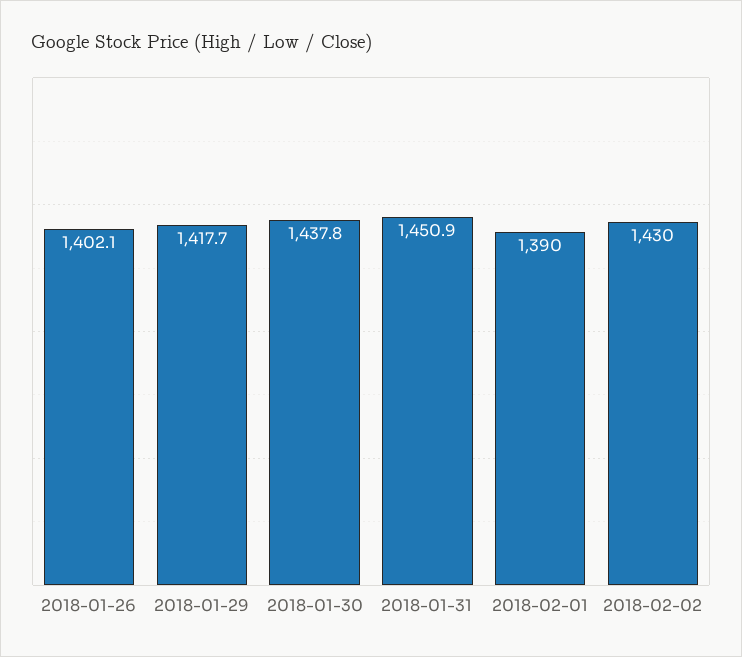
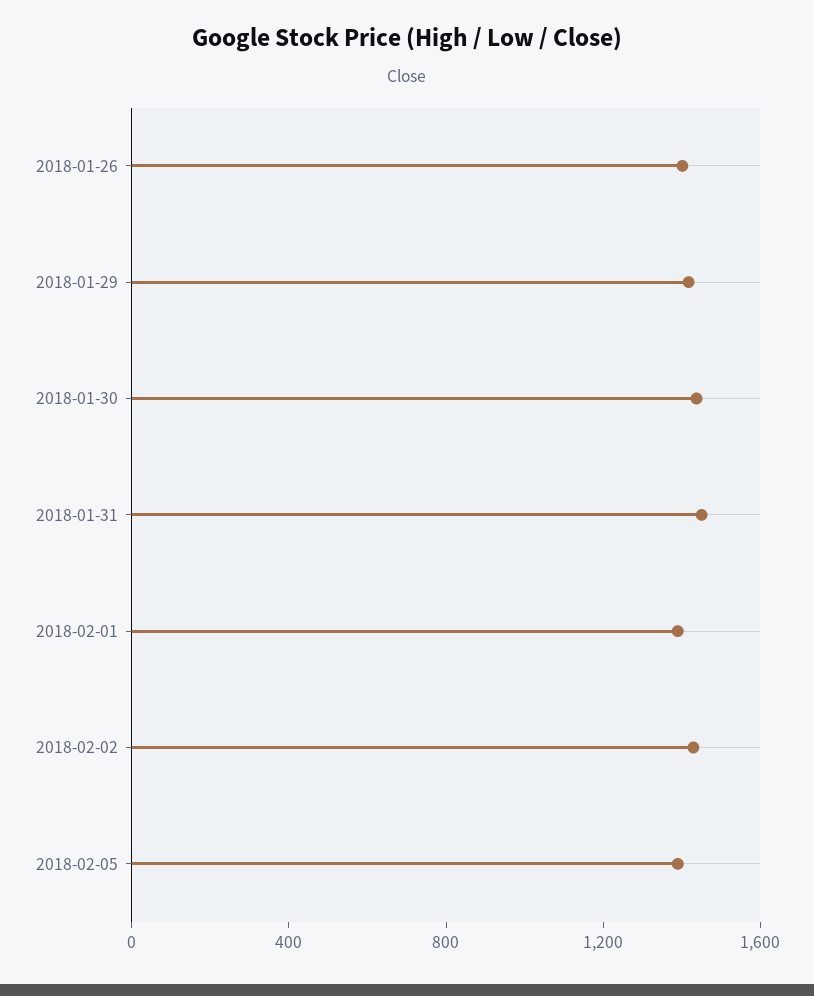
2018-02-05: none -> 1400

